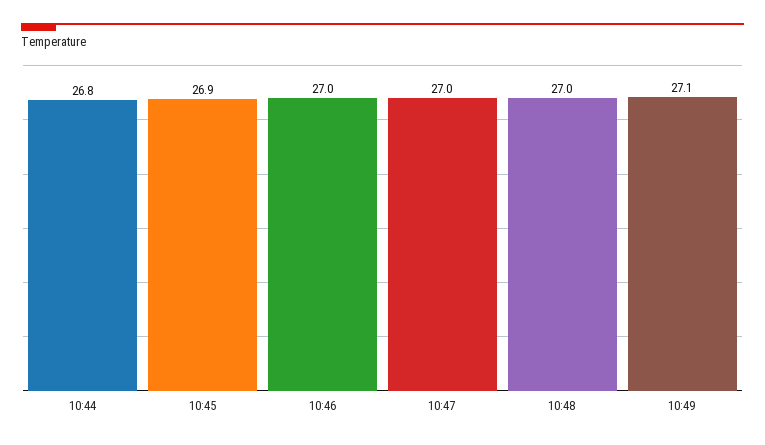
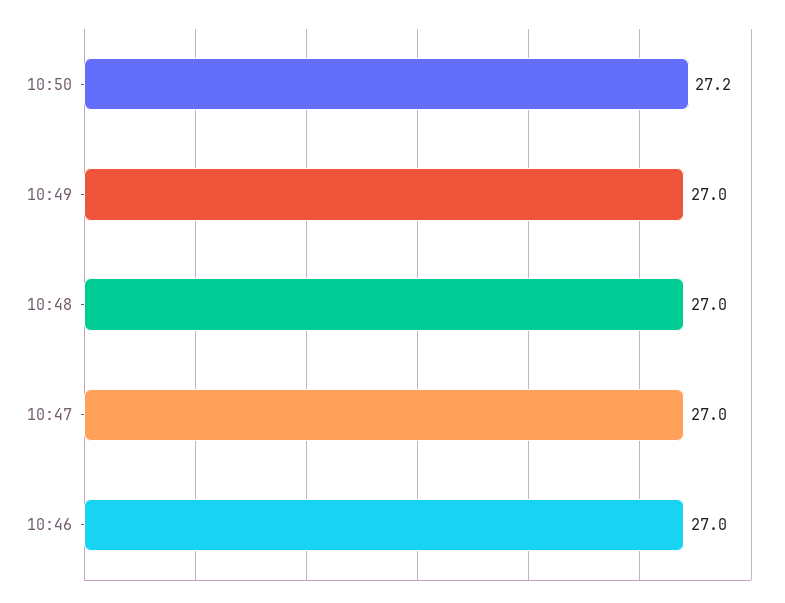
10:44: 26.8 -> none
10:45: 26.9 -> none
10:49: 27.1 -> 27
10:50: none -> 27.2

